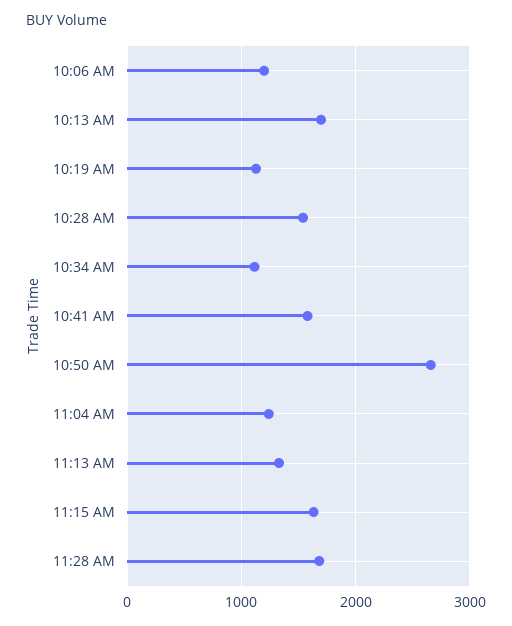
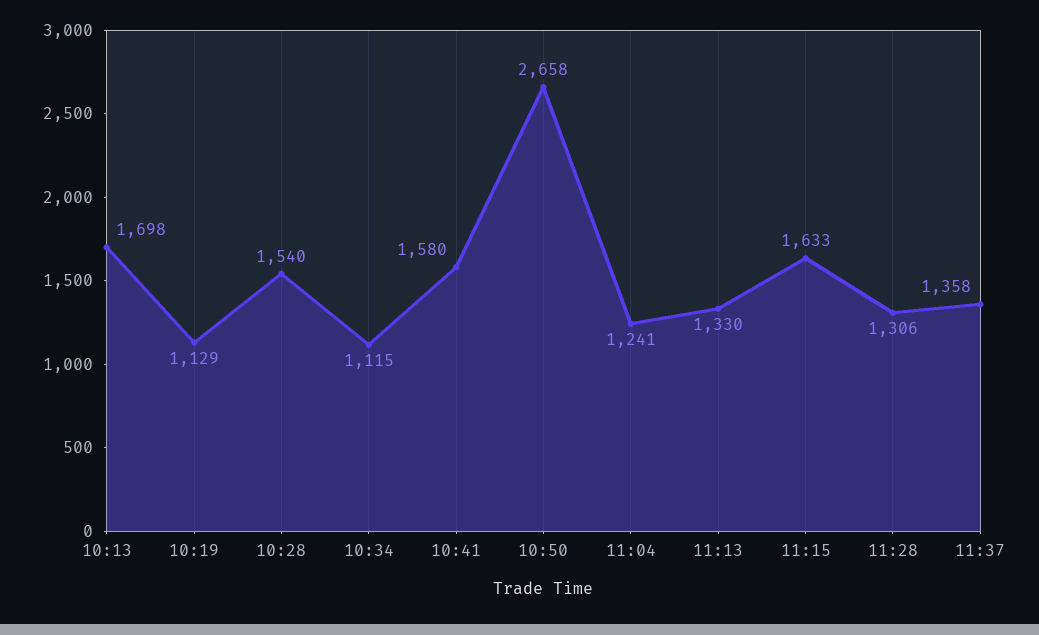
10:06 AM: 1200 -> none
11:28 AM: 1700 -> 1306
11:37: none -> 1358

